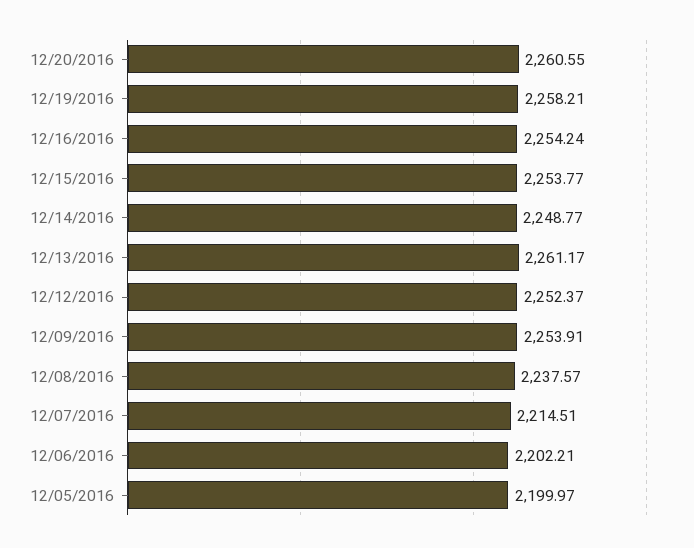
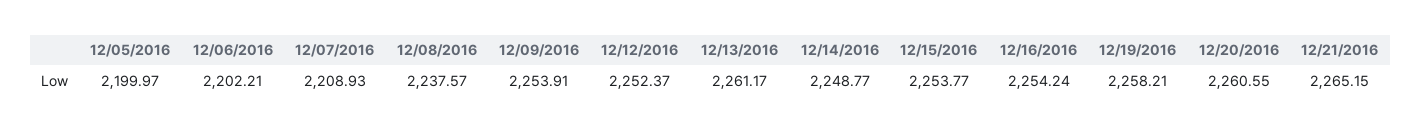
12/07/2016: 2214.51 -> 2208.93
12/21/2016: none -> 2265.15

